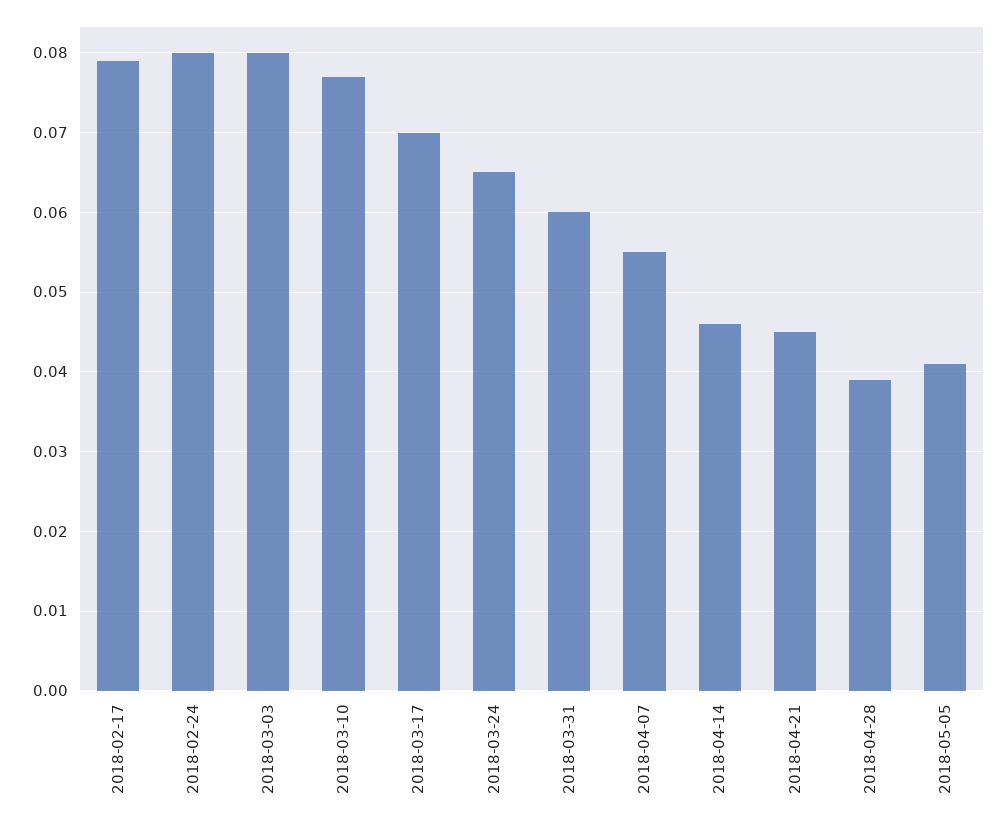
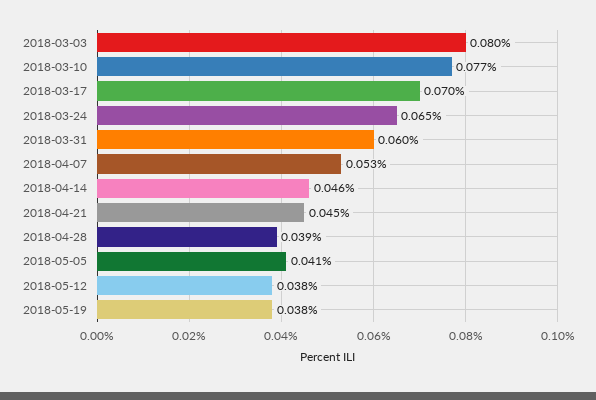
2018-02-17: 0.079 -> none
2018-02-24: 0.08 -> none
2018-04-07: 0.055 -> 0.053
2018-05-12: none -> 0.038
2018-05-19: none -> 0.038

